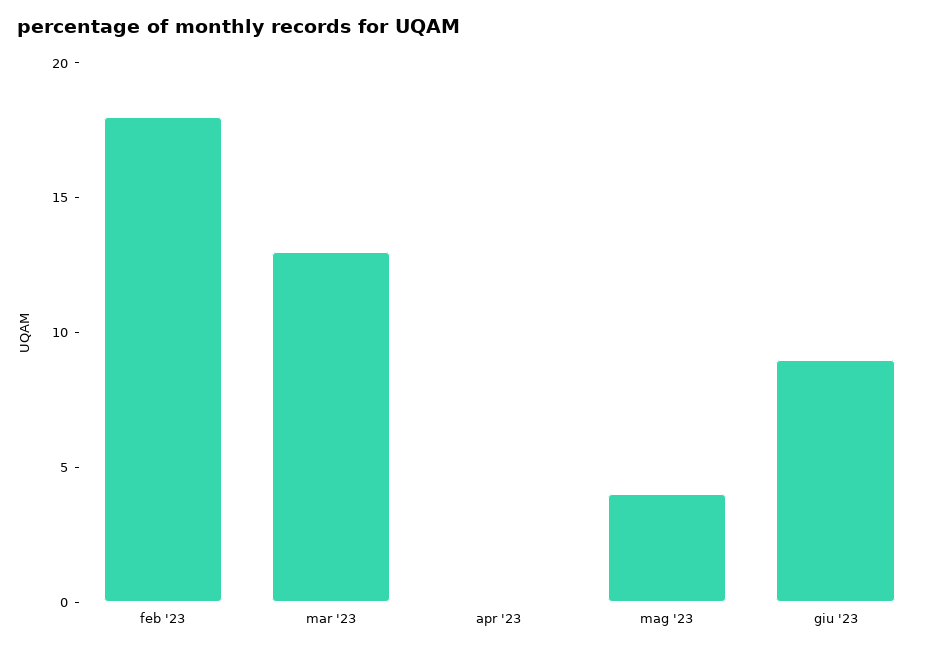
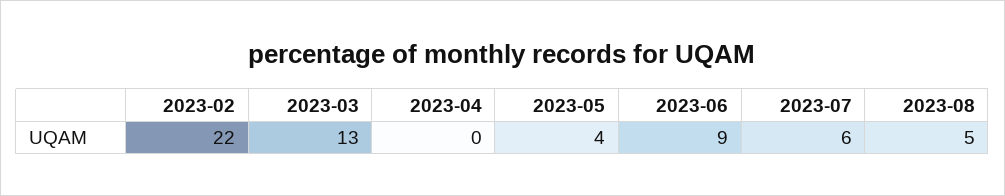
feb '23: 18 -> 22
2023-07: none -> 6
2023-08: none -> 5

